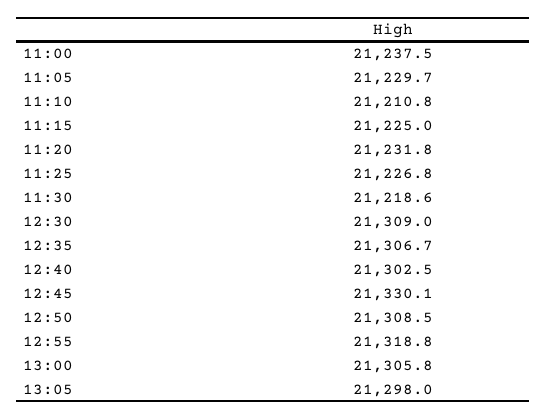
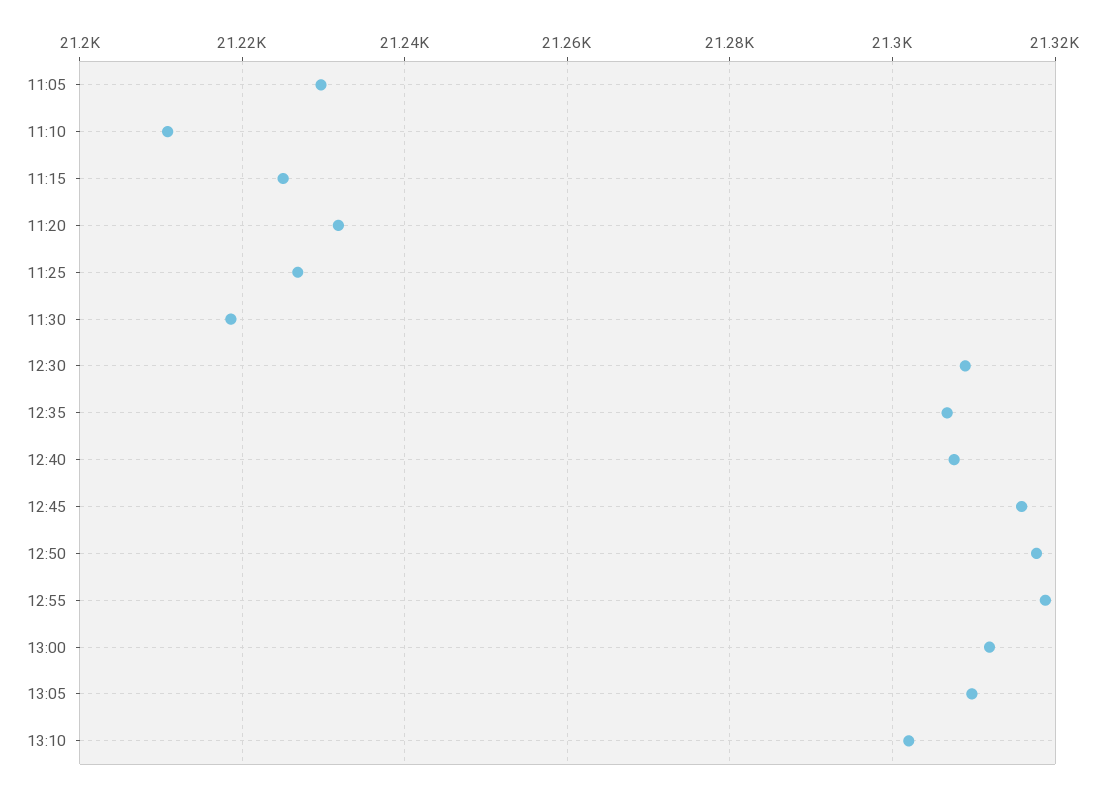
11:00: 21237.5 -> none
12:40: 21302.5 -> 21308
12:45: 21330.1 -> 21316
12:50: 21308.5 -> 21318
13:00: 21305.8 -> 21312
13:05: 21298 -> 21310
13:10: none -> 21302

